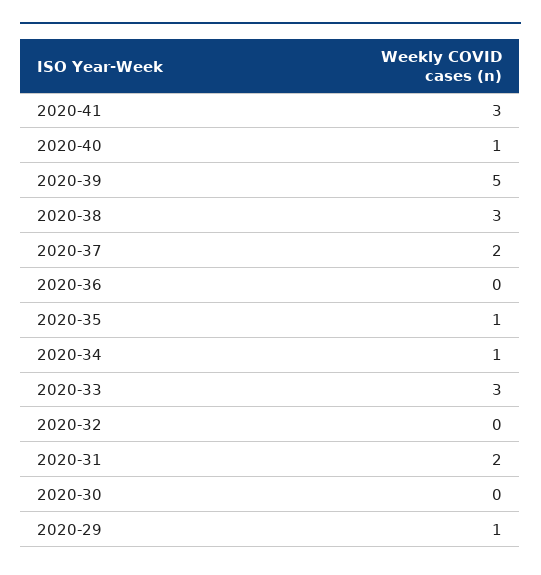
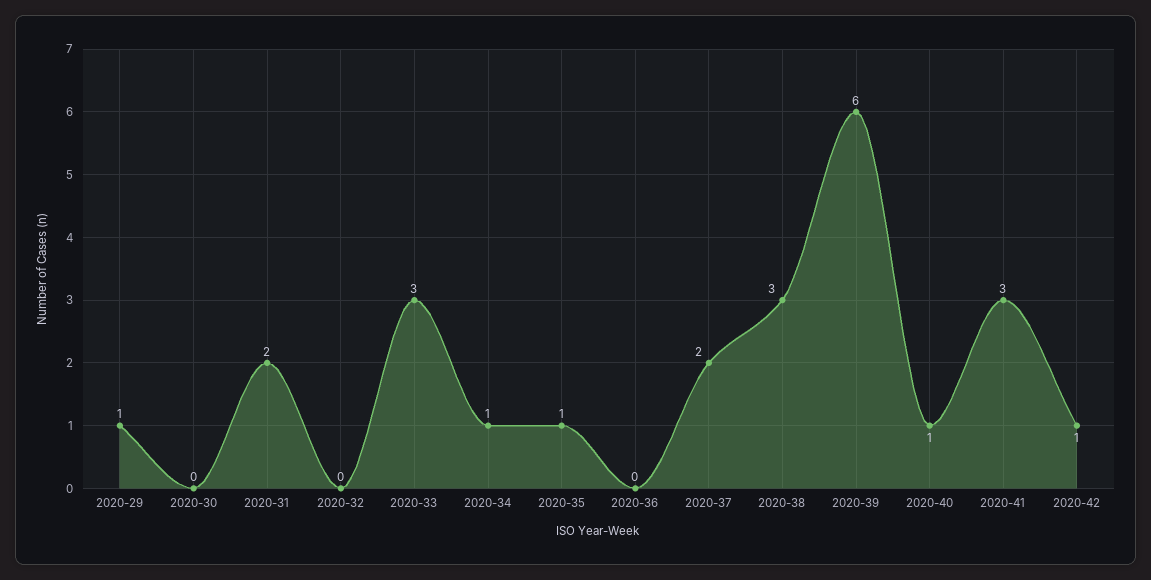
2020-39: 5 -> 6
2020-42: none -> 1

